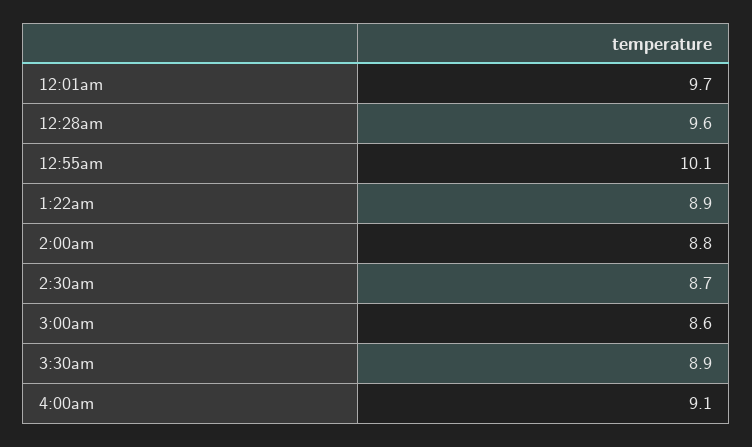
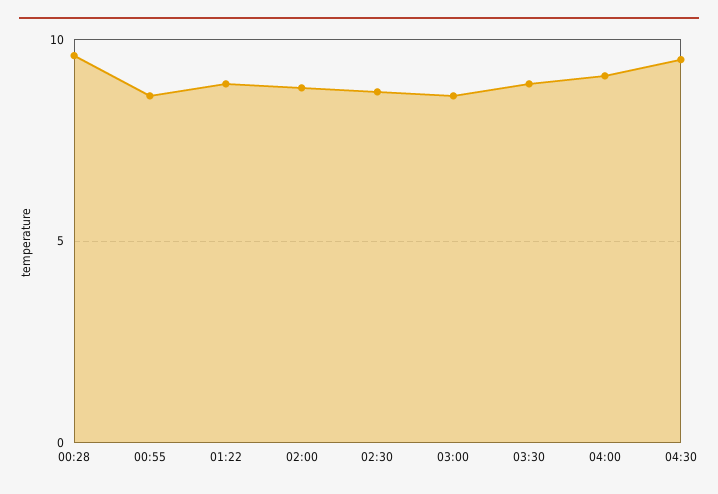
12:01am: 9.7 -> none
12:55am: 10.1 -> 8.5
04:30: none -> 9.5

